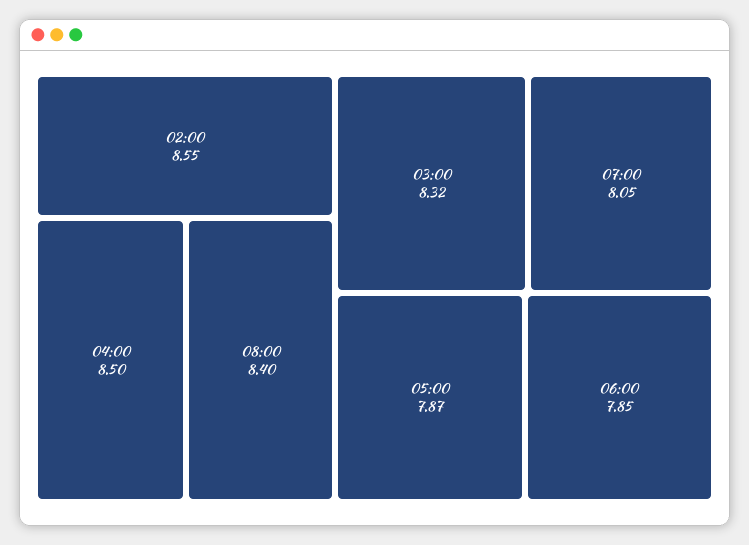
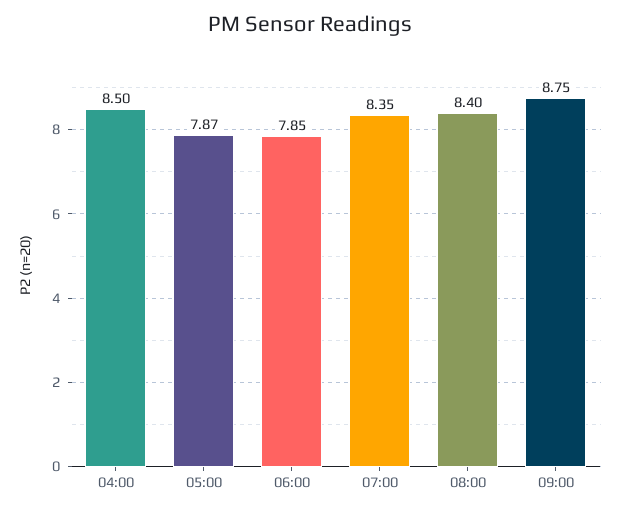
02:00: 8.55 -> none
03:00: 8.32 -> none
07:00: 8.05 -> 8.35
09:00: none -> 8.75

